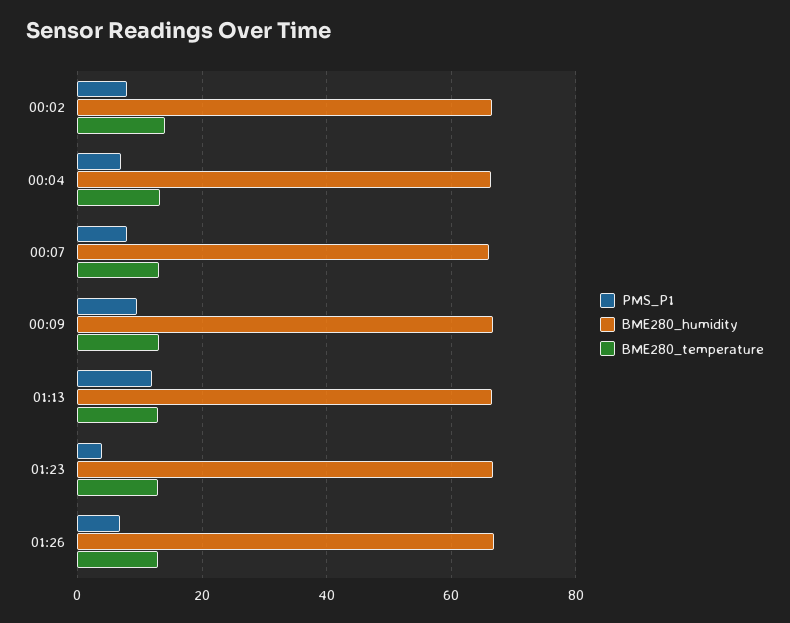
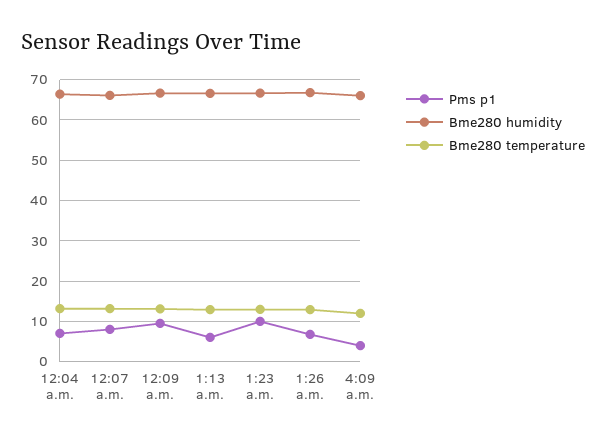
PMS_P1, 00:02: 8 -> none
BME280_humidity, 00:02: 66 -> none
BME280_temperature, 00:02: 14 -> none
PMS_P1, 01:13: 12 -> 6
PMS_P1, 01:23: 4 -> 10
PMS_P1, 4:09 a.m.: none -> 4
BME280_humidity, 4:09 a.m.: none -> 66
BME280_temperature, 4:09 a.m.: none -> 12

